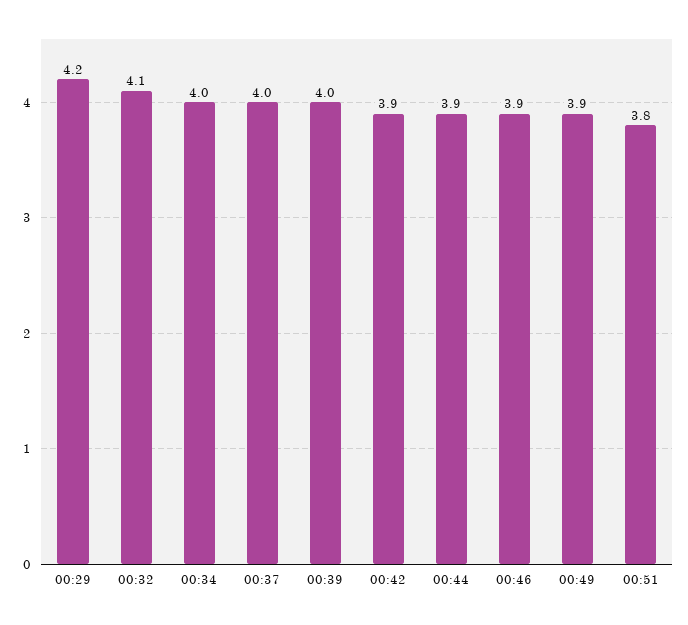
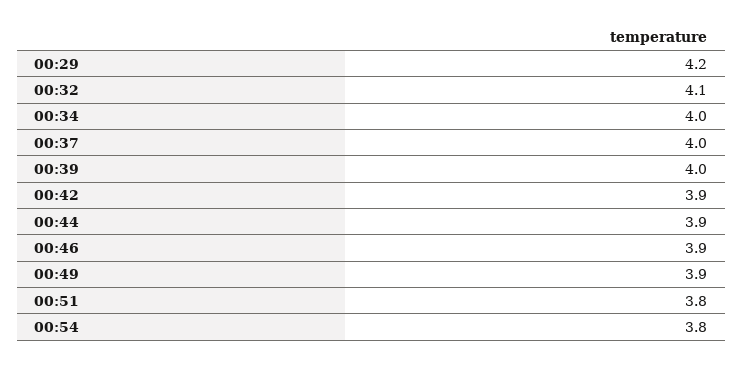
00:54: none -> 3.8

